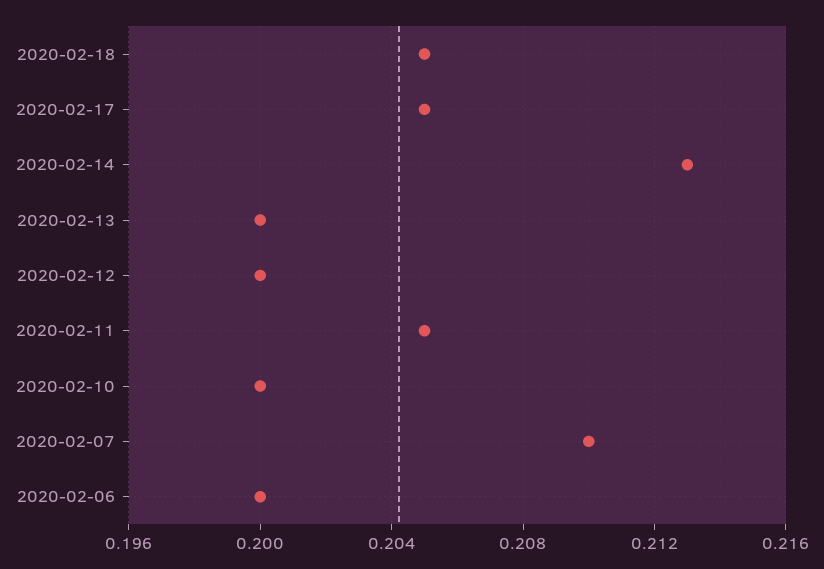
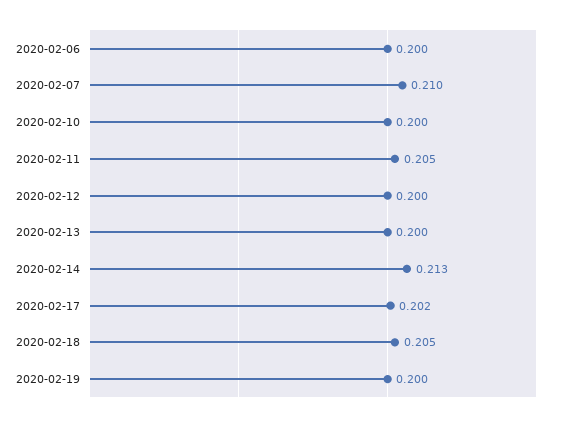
2020-02-17: 0.205 -> 0.202
2020-02-19: none -> 0.2

